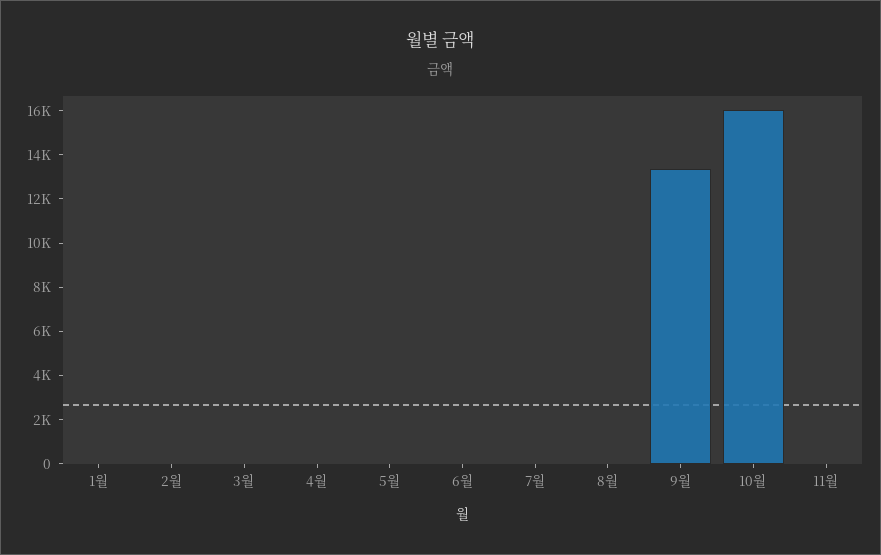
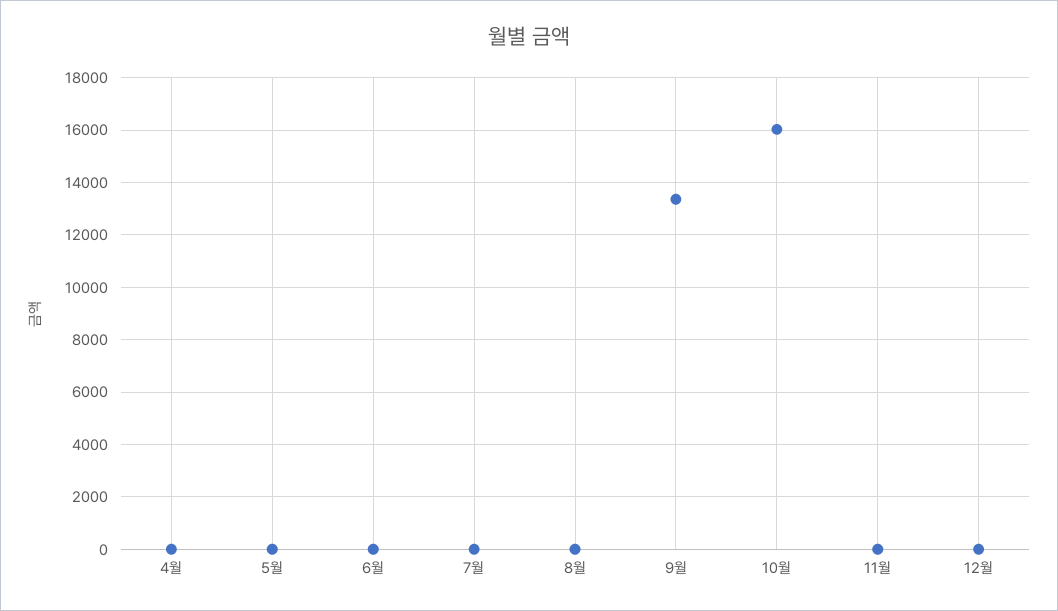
1월: 0 -> none
2월: 0 -> none
3월: 0 -> none
12월: none -> 0

